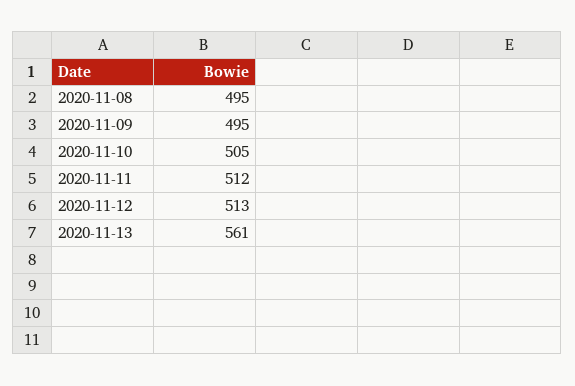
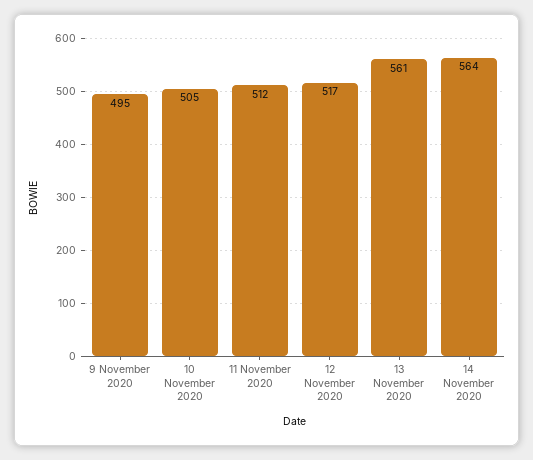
2020-11-08: 495 -> none
2020-11-12: 513 -> 517
14 November 2020: none -> 564

